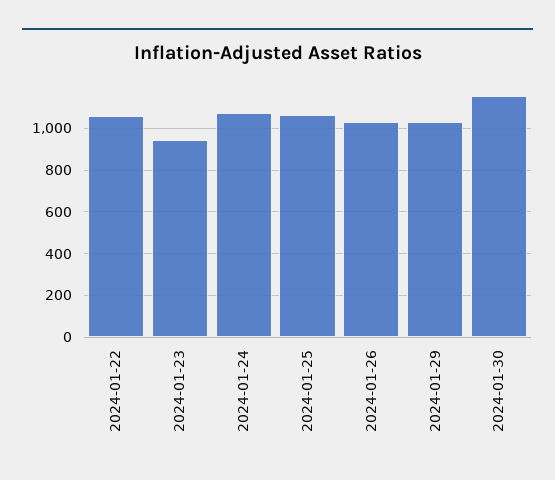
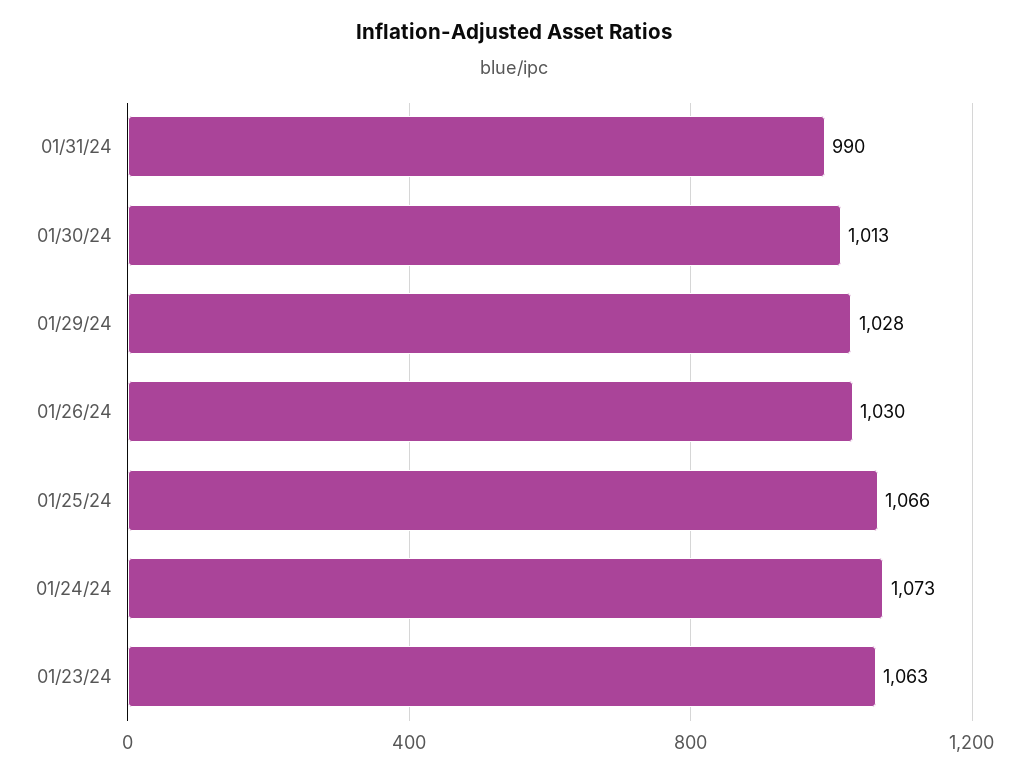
2024-01-22: 1050 -> none
2024-01-23: 950 -> 1063
2024-01-30: 1150 -> 1013
01/31/24: none -> 990

